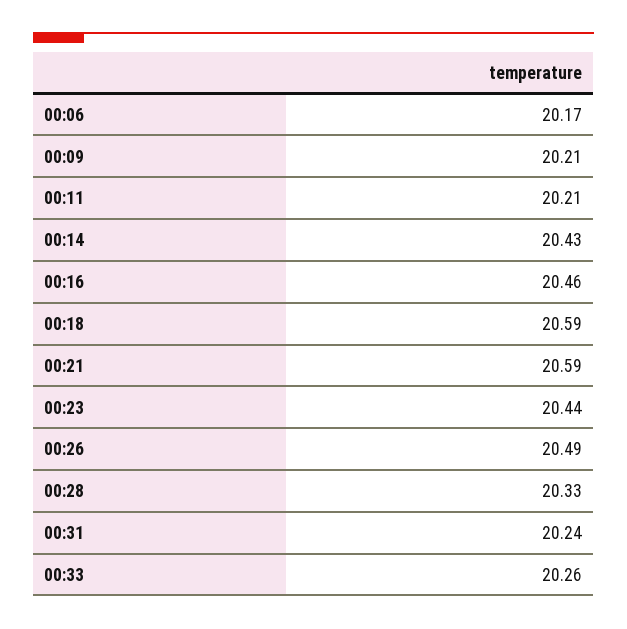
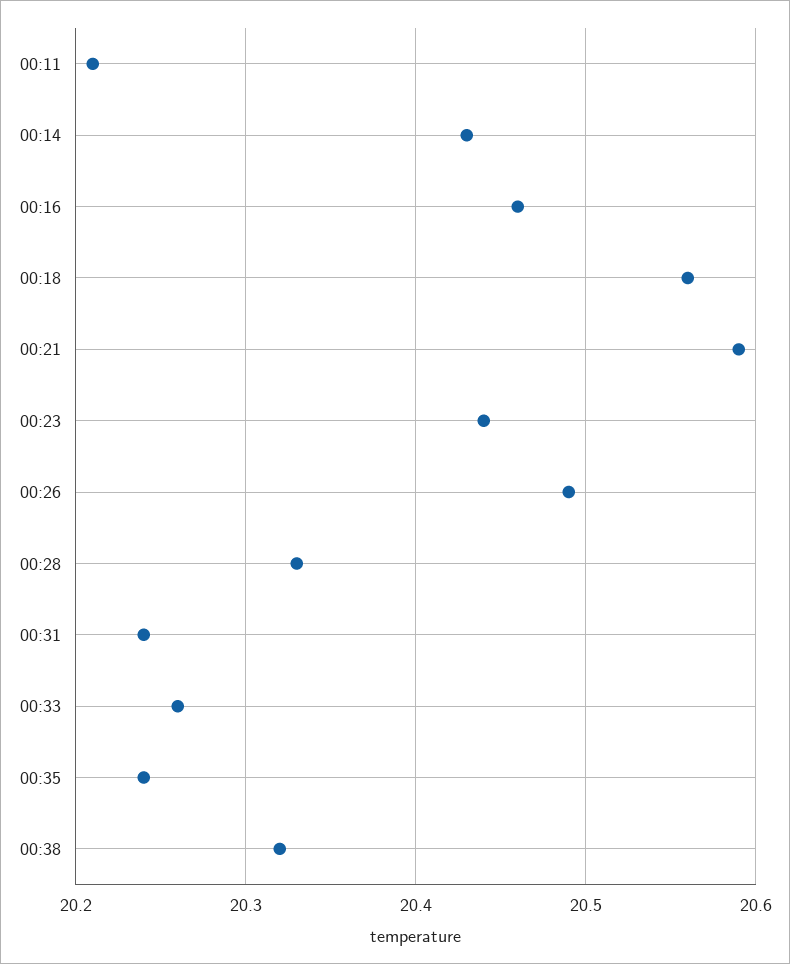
00:06: 20.17 -> none
00:09: 20.21 -> none
00:18: 20.59 -> 20.56
00:35: none -> 20.24
00:38: none -> 20.32

